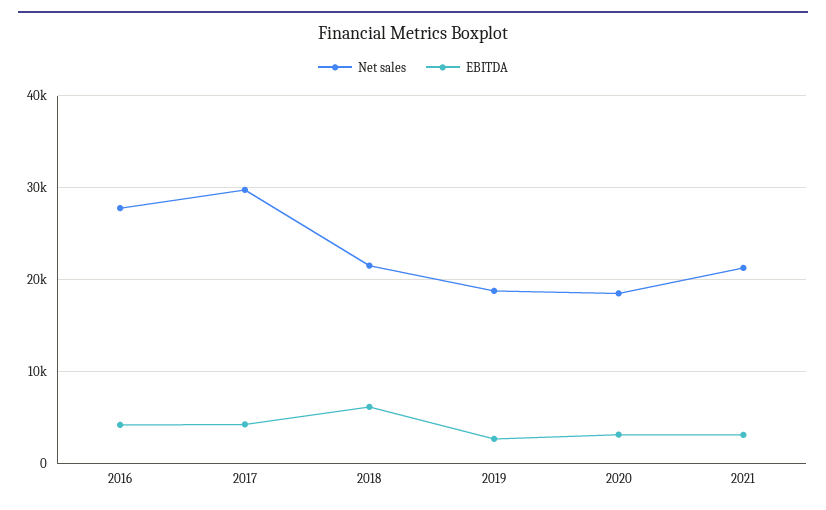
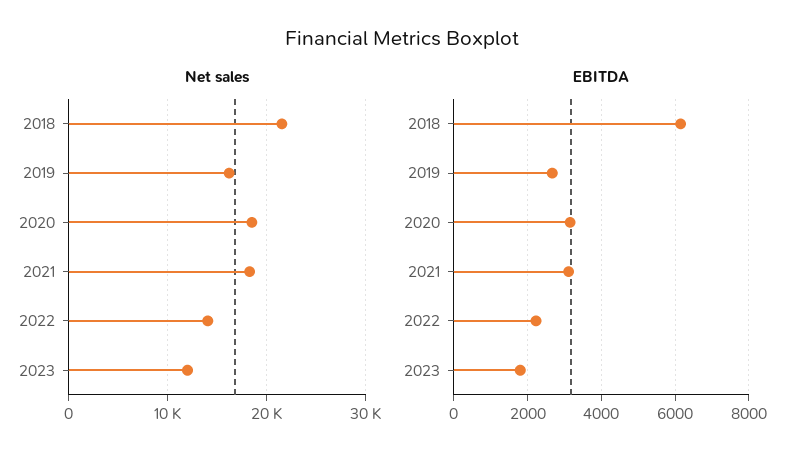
Net sales, 2016: 28000 -> none
EBITDA, 2016: 4000 -> none
Net sales, 2017: 30000 -> none
EBITDA, 2017: 4000 -> none
Net sales, 2019: 19000 -> 16000
Net sales, 2021: 21000 -> 18000
Net sales, 2022: none -> 14000
Net sales, 2023: none -> 12000
EBITDA, 2022: none -> 2200
EBITDA, 2023: none -> 1800

